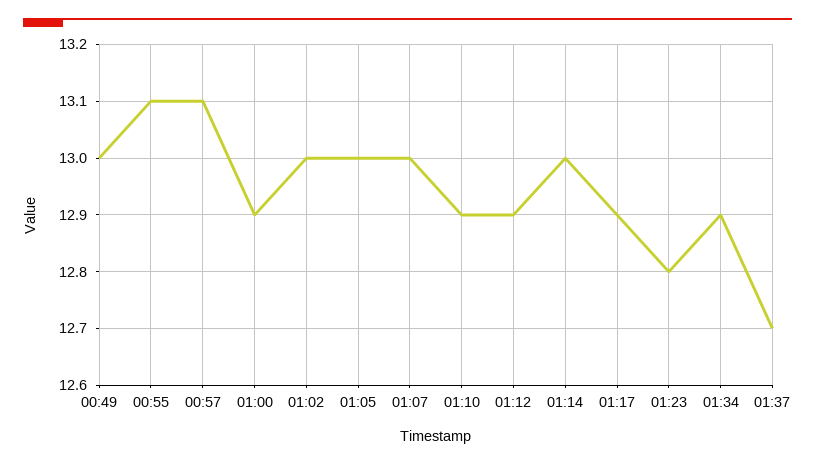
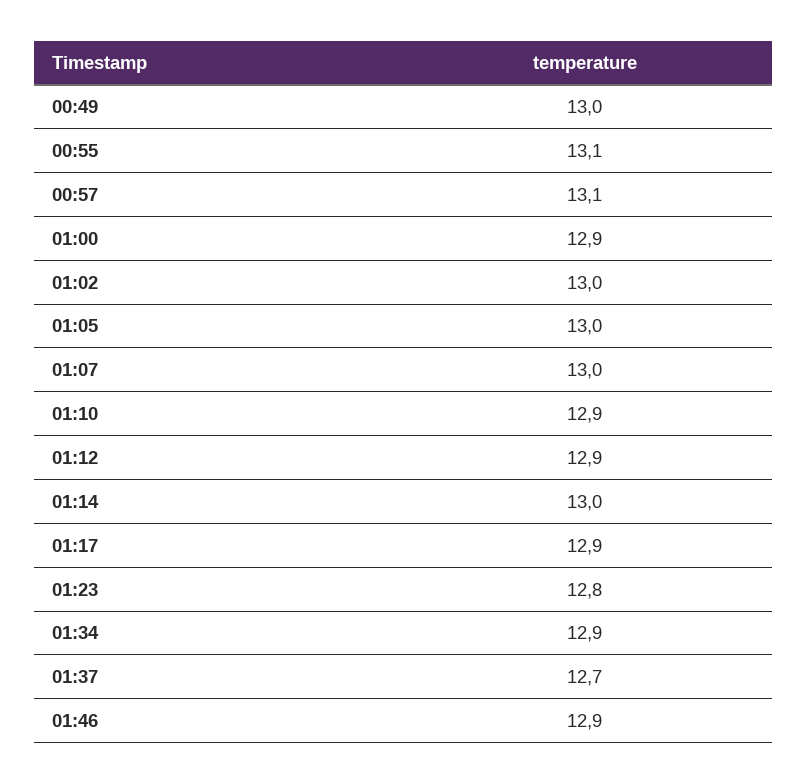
01:46: none -> 12.9

